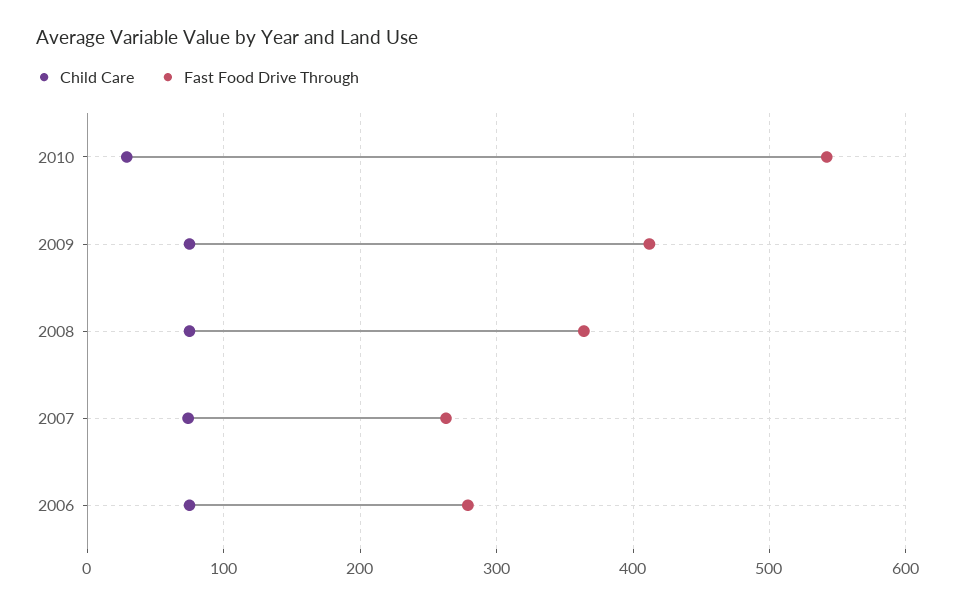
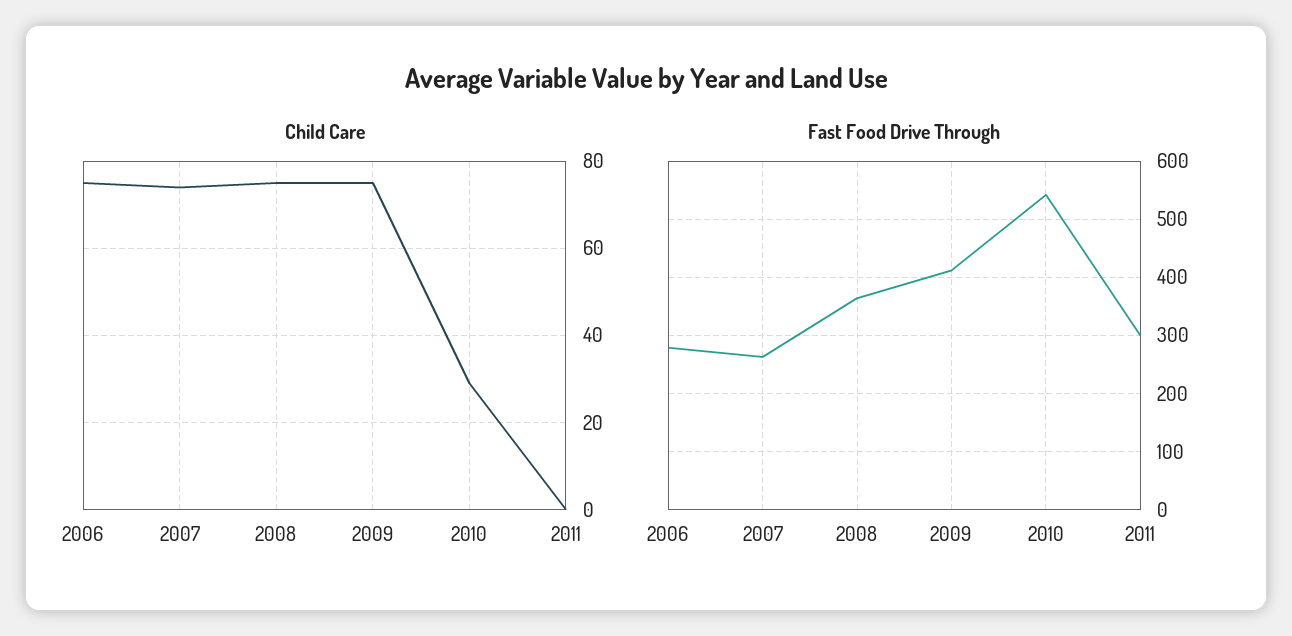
Child Care, 2011: none -> 0
Fast Food Drive Through, 2011: none -> 300

